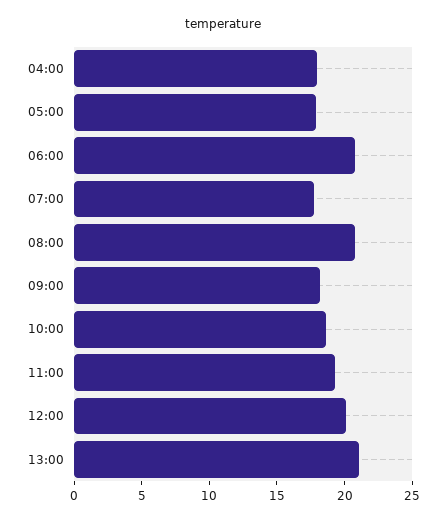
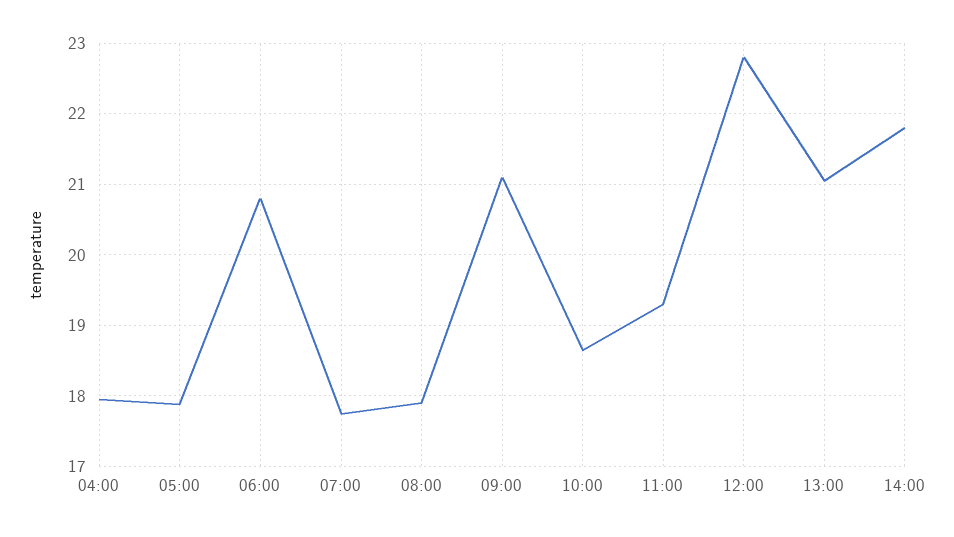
08:00: 21 -> 17.9
09:00: 18 -> 21.1
12:00: 20 -> 22.8
14:00: none -> 21.8

